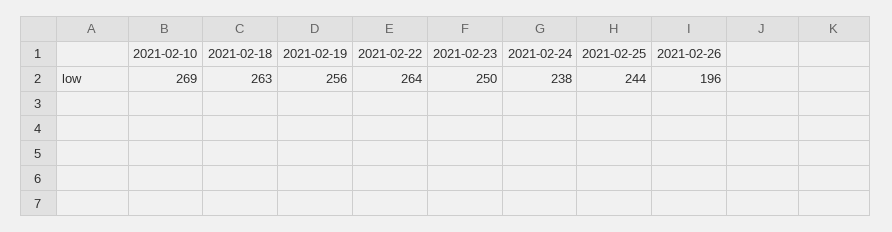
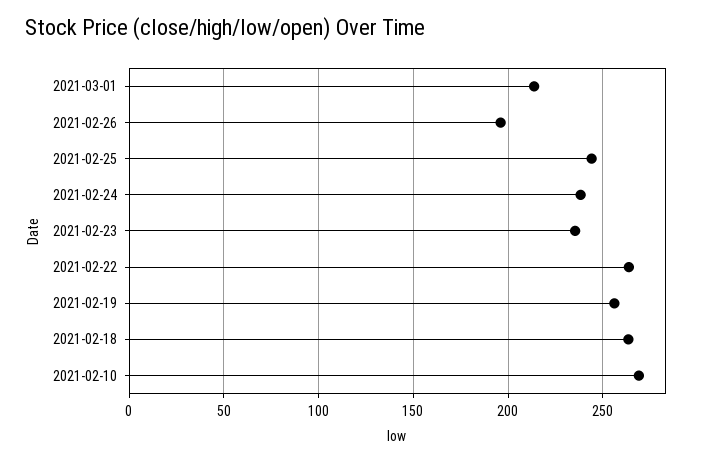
2021-02-23: 250 -> 235
2021-03-01: none -> 215

